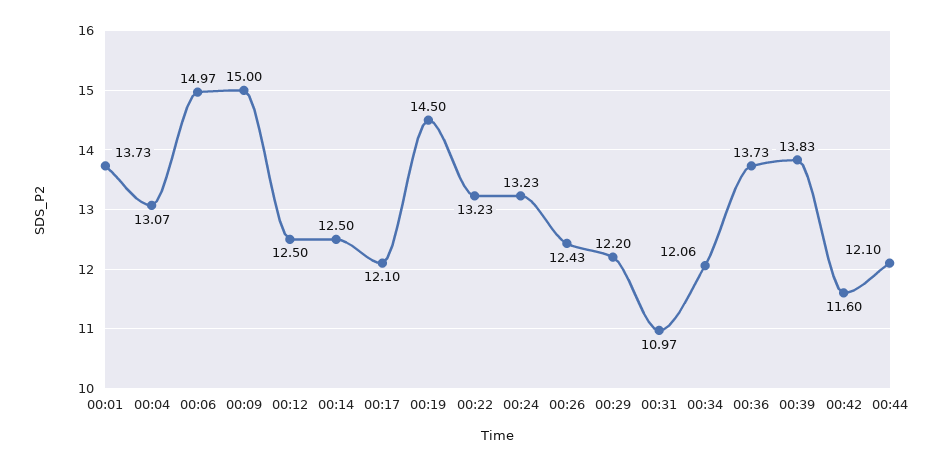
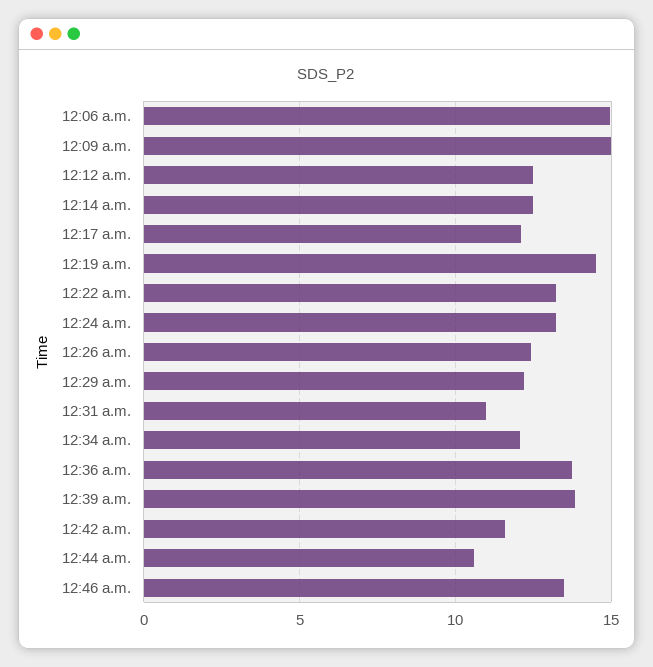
00:01: 13.73 -> none
00:04: 13.07 -> none
00:44: 12.1 -> 10.5
12:46 a.m.: none -> 13.5

